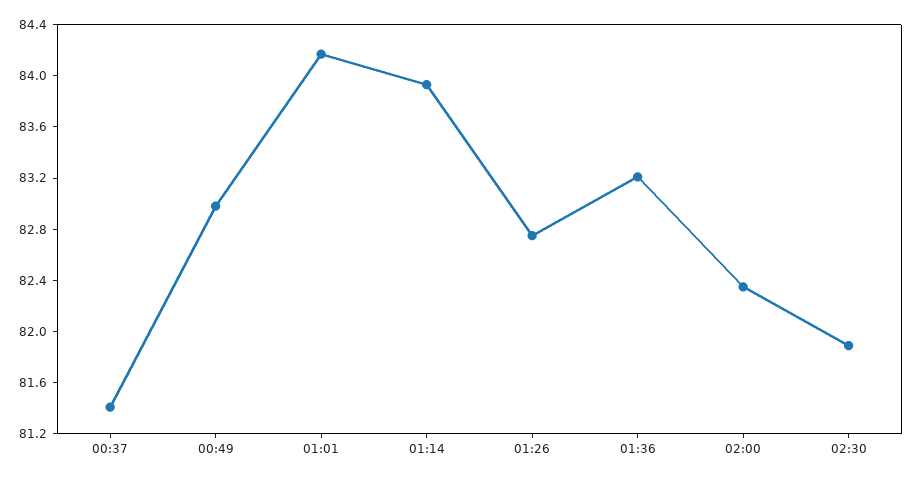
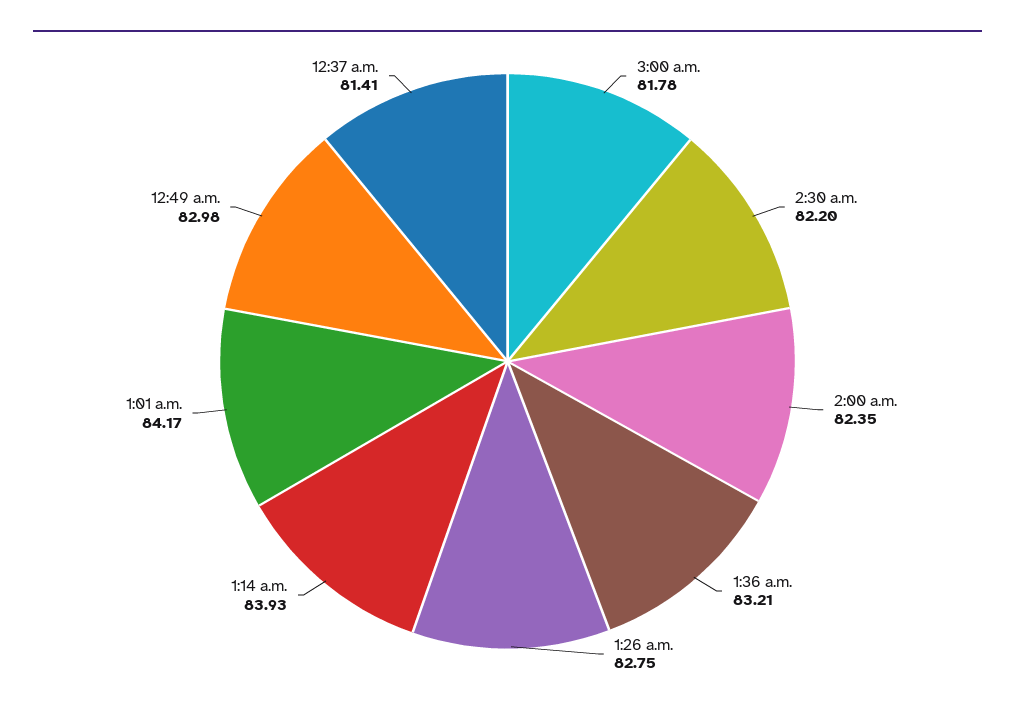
02:30: 81.9 -> 82.2
3:00 a.m.: none -> 81.78

